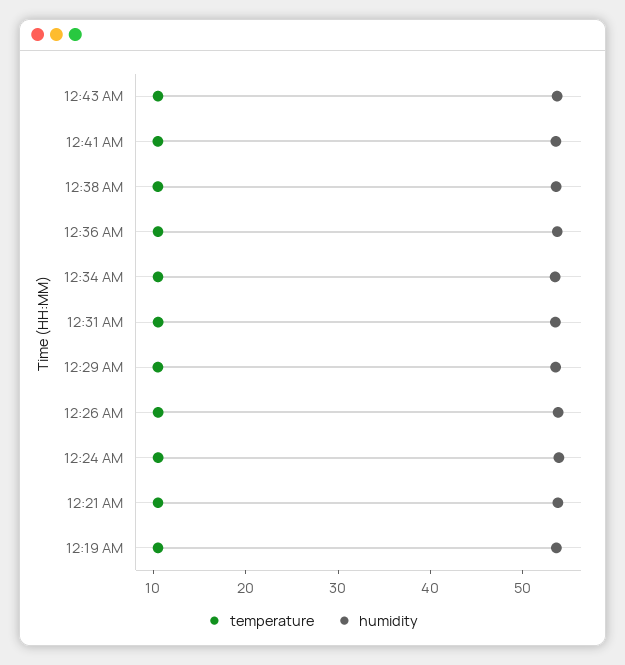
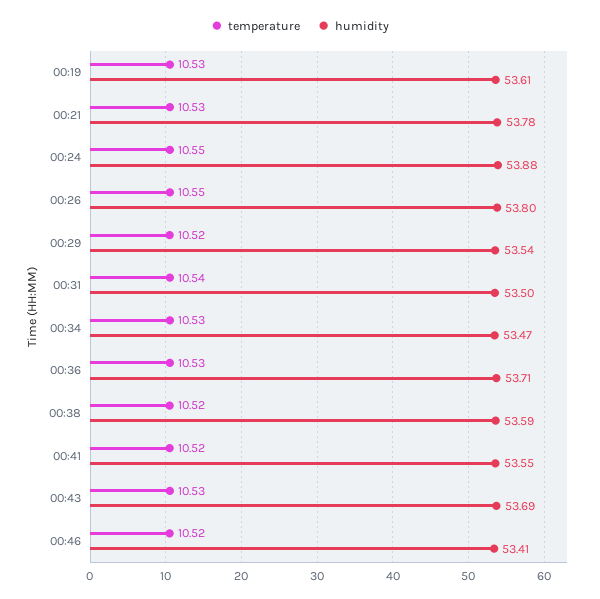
temperature, 00:46: none -> 10.52
humidity, 00:46: none -> 53.41

